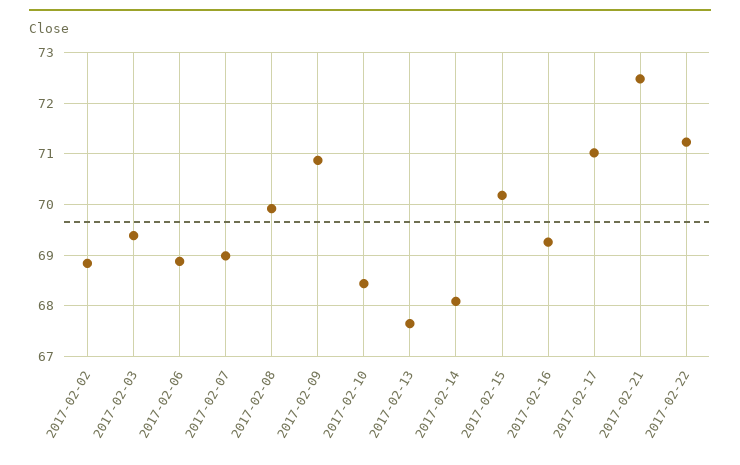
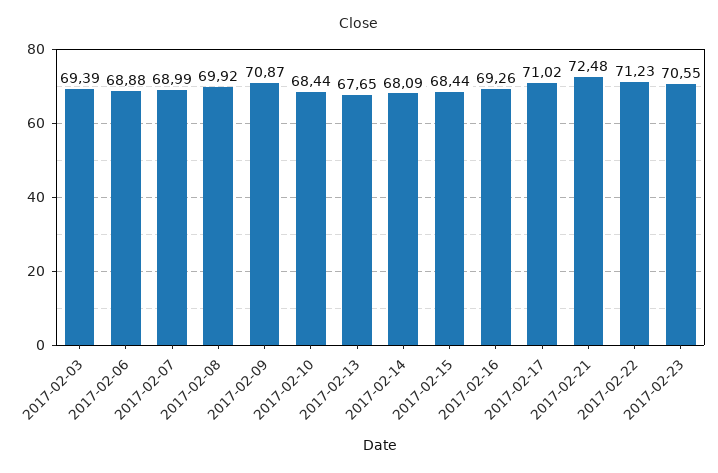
2017-02-02: 68.8 -> none
2017-02-15: 70.2 -> 68.44
2017-02-23: none -> 70.55

